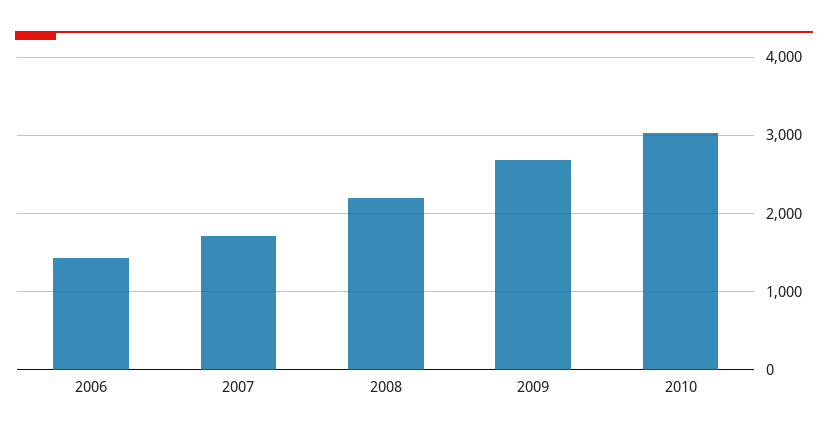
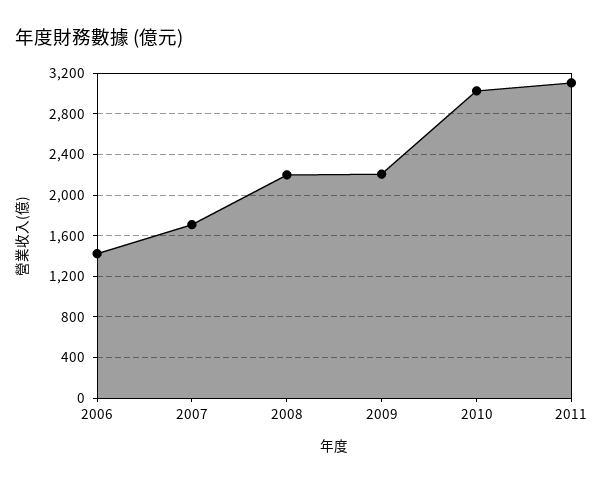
2009: 2700 -> 2200
2011: none -> 3100

